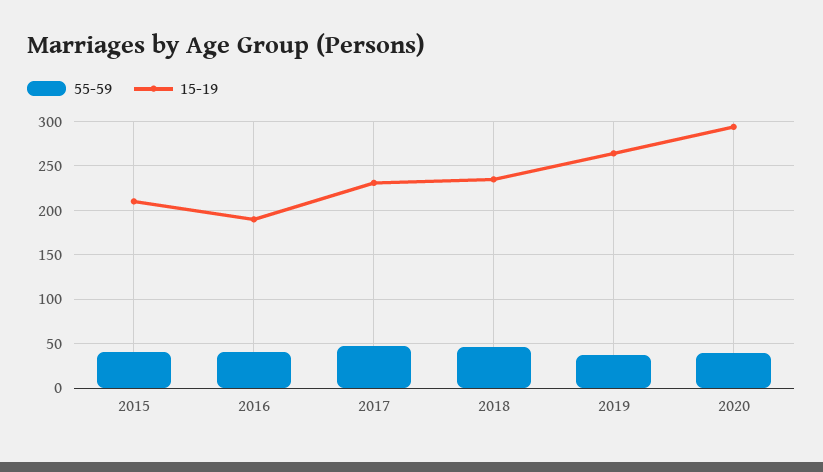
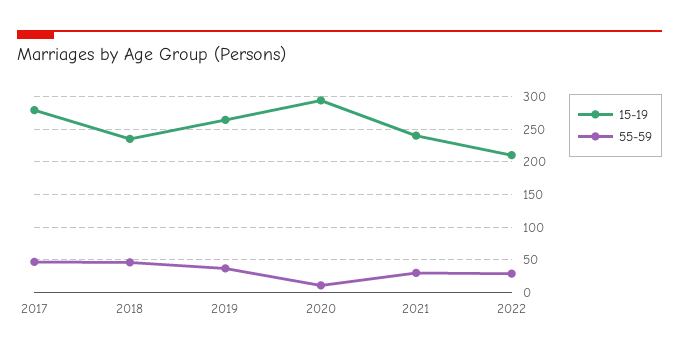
55-59, 2015: 40 -> none
15-19, 2015: 210 -> none
55-59, 2016: 40 -> none
15-19, 2016: 190 -> none
15-19, 2017: 230 -> 280
55-59, 2020: 40 -> 10
15-19, 2021: none -> 240
55-59, 2021: none -> 30
15-19, 2022: none -> 210
55-59, 2022: none -> 30

